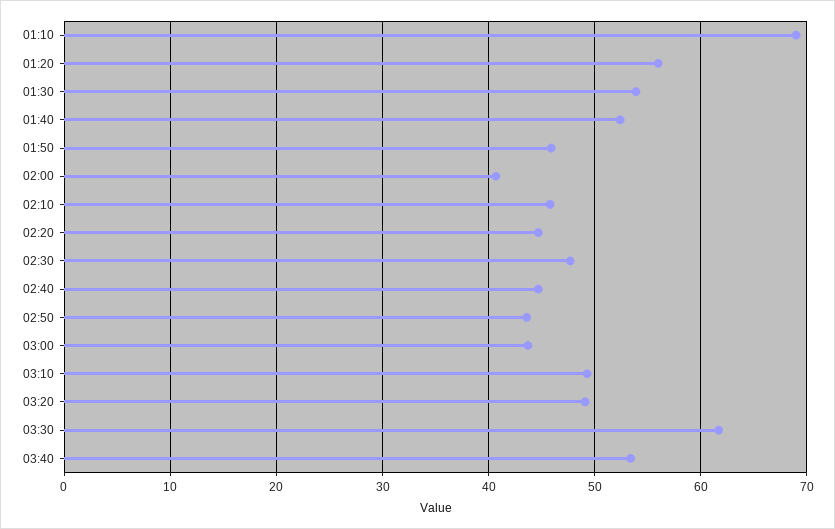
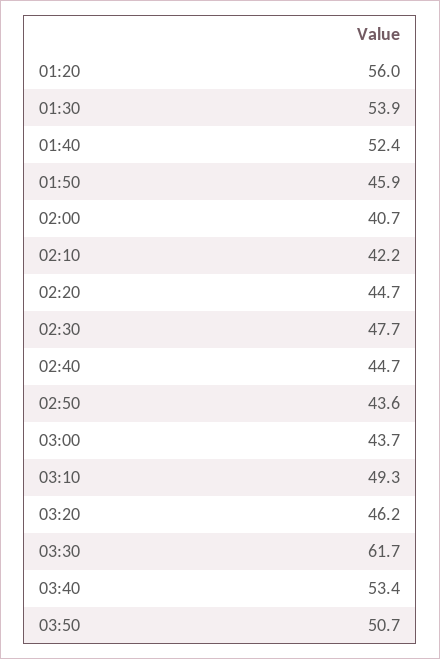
01:10: 69 -> none
02:10: 46 -> 42.2
03:20: 49 -> 46.2
03:50: none -> 50.7

